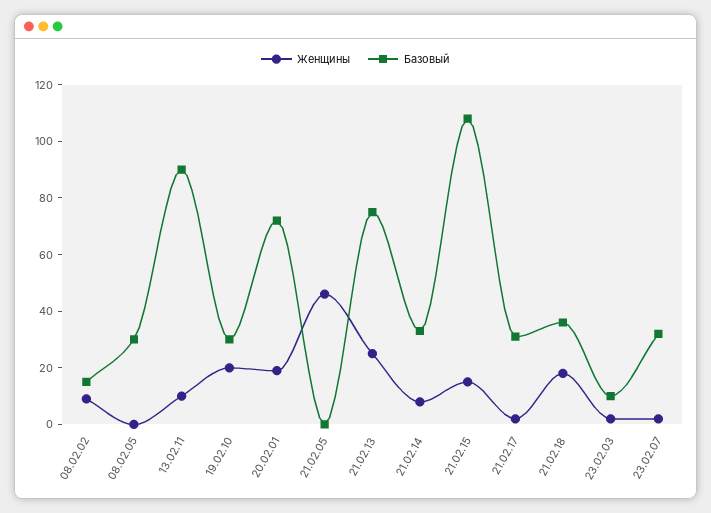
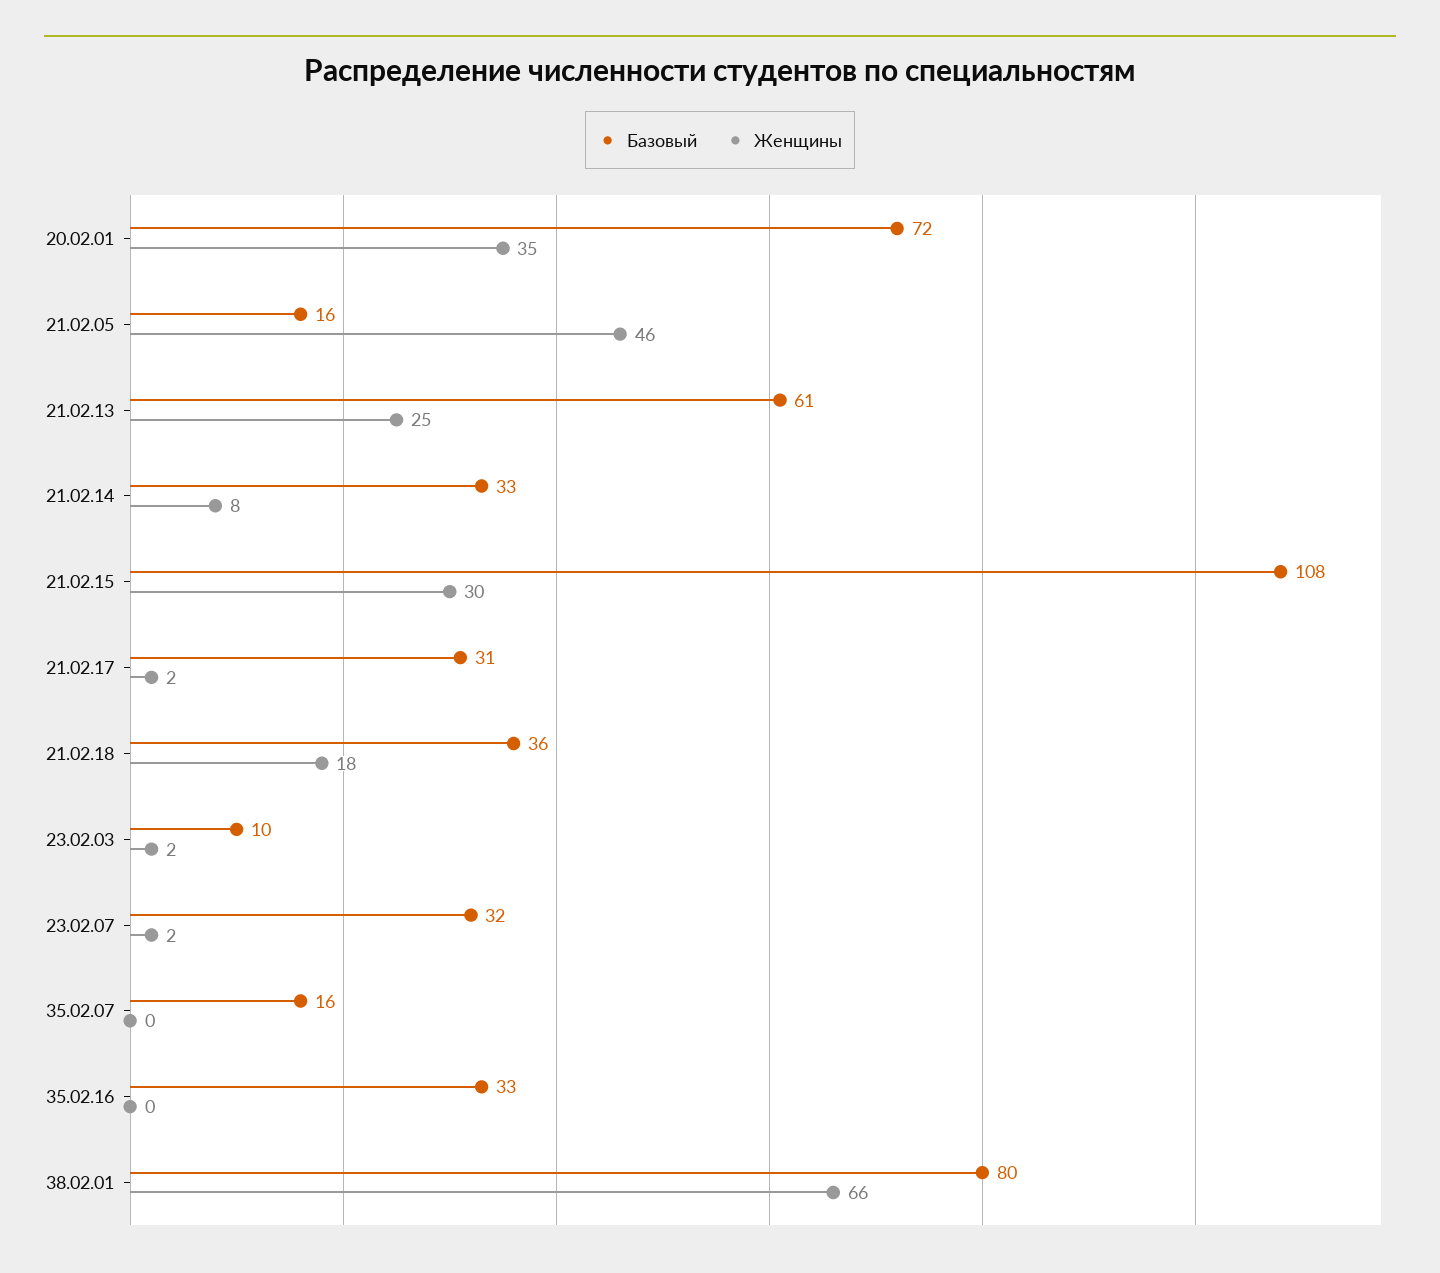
Женщины, 08.02.02: 10 -> none
Базовый, 08.02.02: 15 -> none
Женщины, 08.02.05: 0 -> none
Базовый, 08.02.05: 30 -> none
Женщины, 13.02.11: 10 -> none
Базовый, 13.02.11: 90 -> none
Женщины, 19.02.10: 20 -> none
Базовый, 19.02.10: 30 -> none
Женщины, 20.02.01: 20 -> 35
Базовый, 21.02.05: 0 -> 16
Базовый, 21.02.13: 75 -> 61
Женщины, 21.02.15: 15 -> 30
Базовый, 35.02.07: none -> 16
Женщины, 35.02.07: none -> 0
Базовый, 35.02.16: none -> 33
Женщины, 35.02.16: none -> 0
Базовый, 38.02.01: none -> 80
Женщины, 38.02.01: none -> 66

